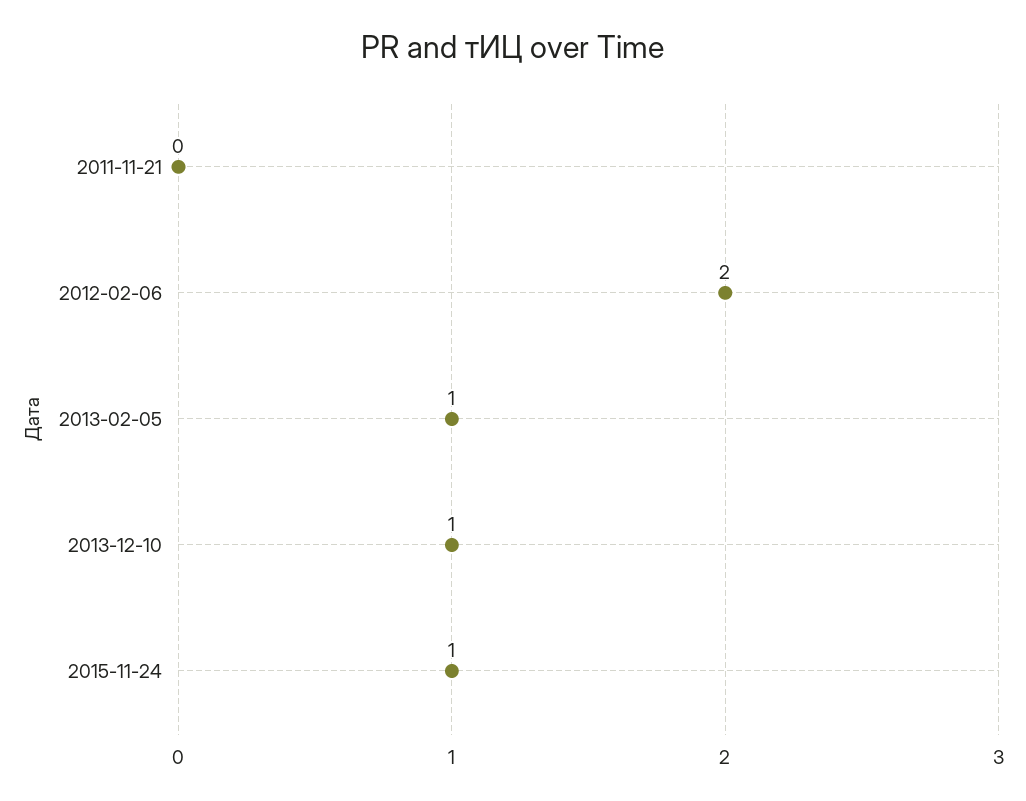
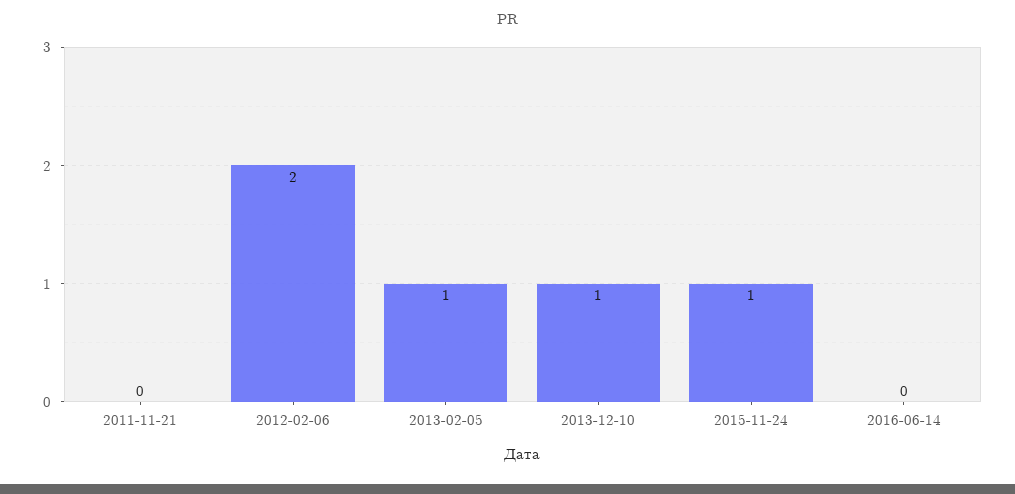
2016-06-14: none -> 0

